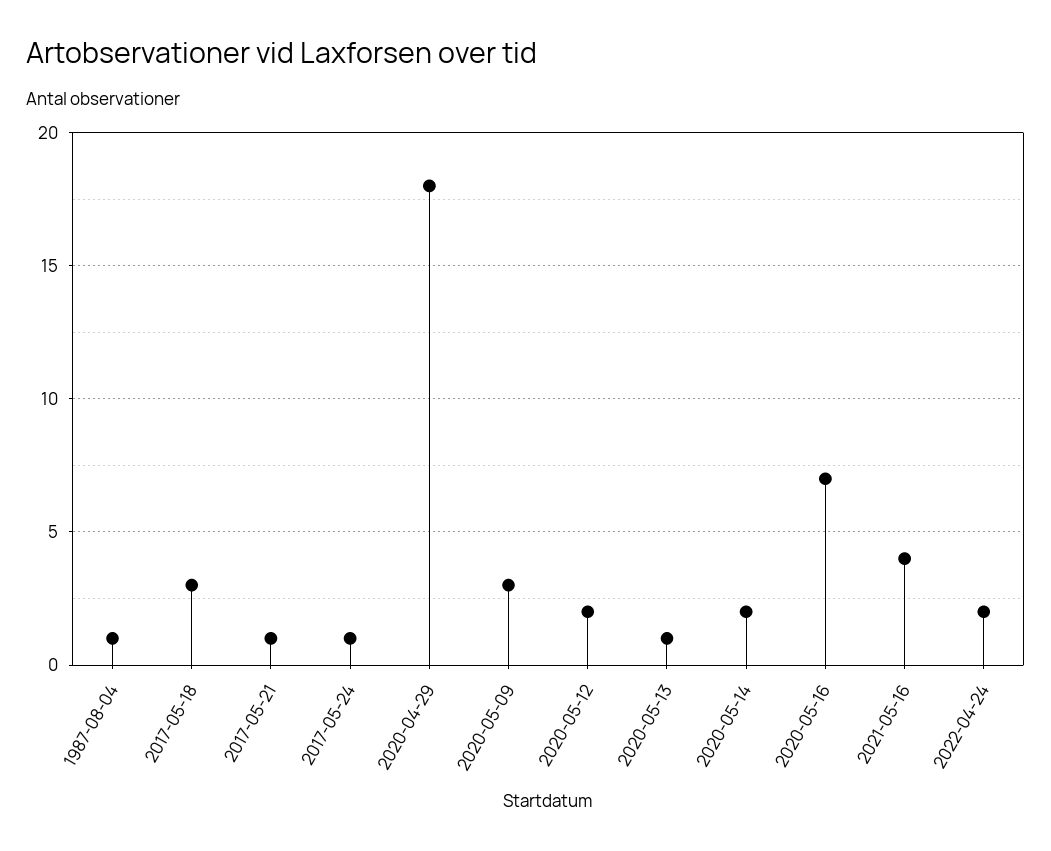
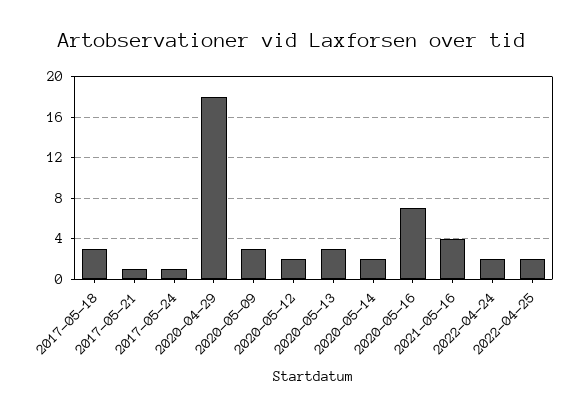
1987-08-04: 1 -> none
2020-05-13: 1 -> 3
2022-04-25: none -> 2

